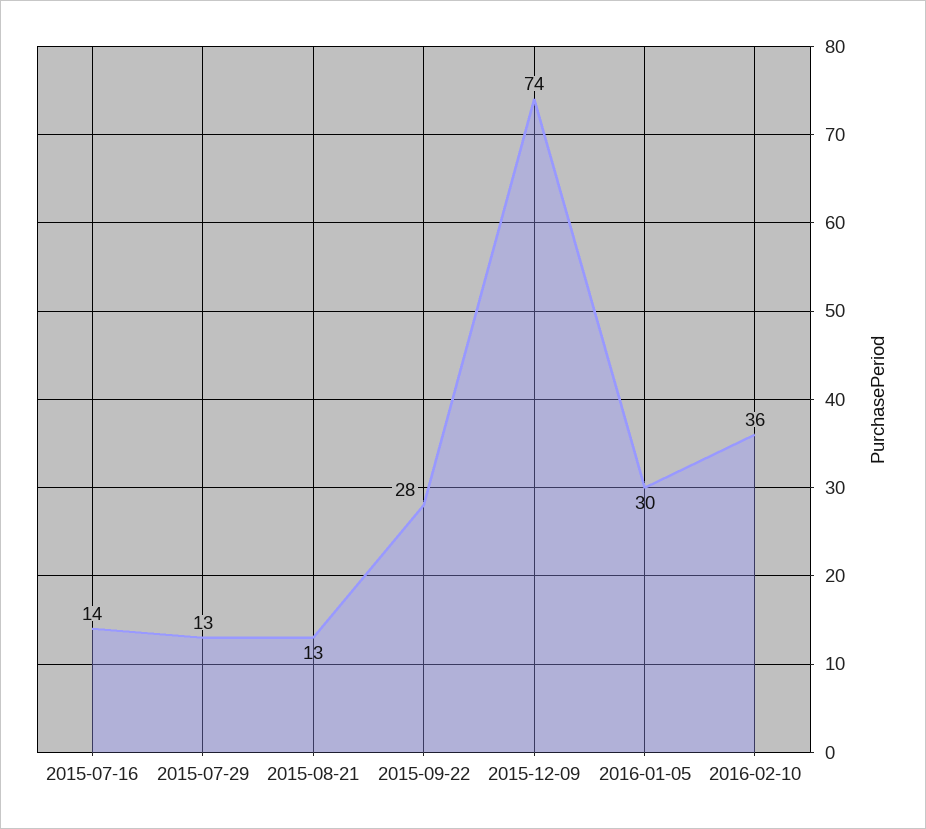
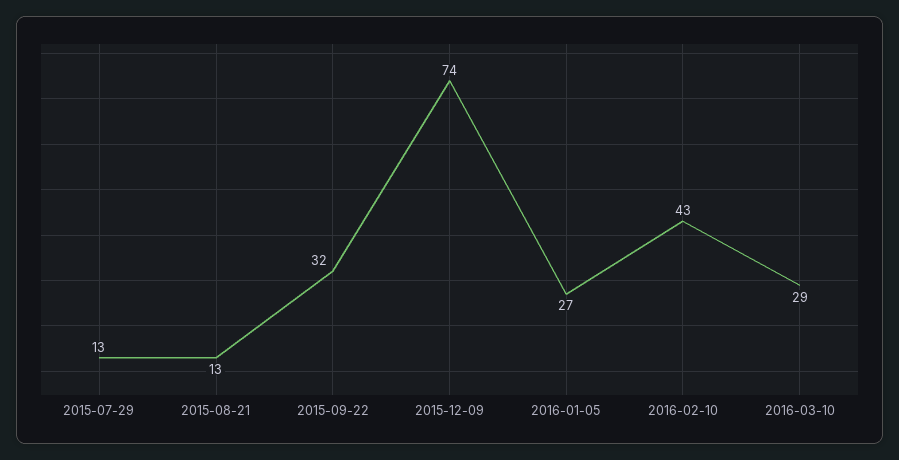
2015-07-16: 14 -> none
2015-09-22: 28 -> 32
2016-01-05: 30 -> 27
2016-02-10: 36 -> 43
2016-03-10: none -> 29

